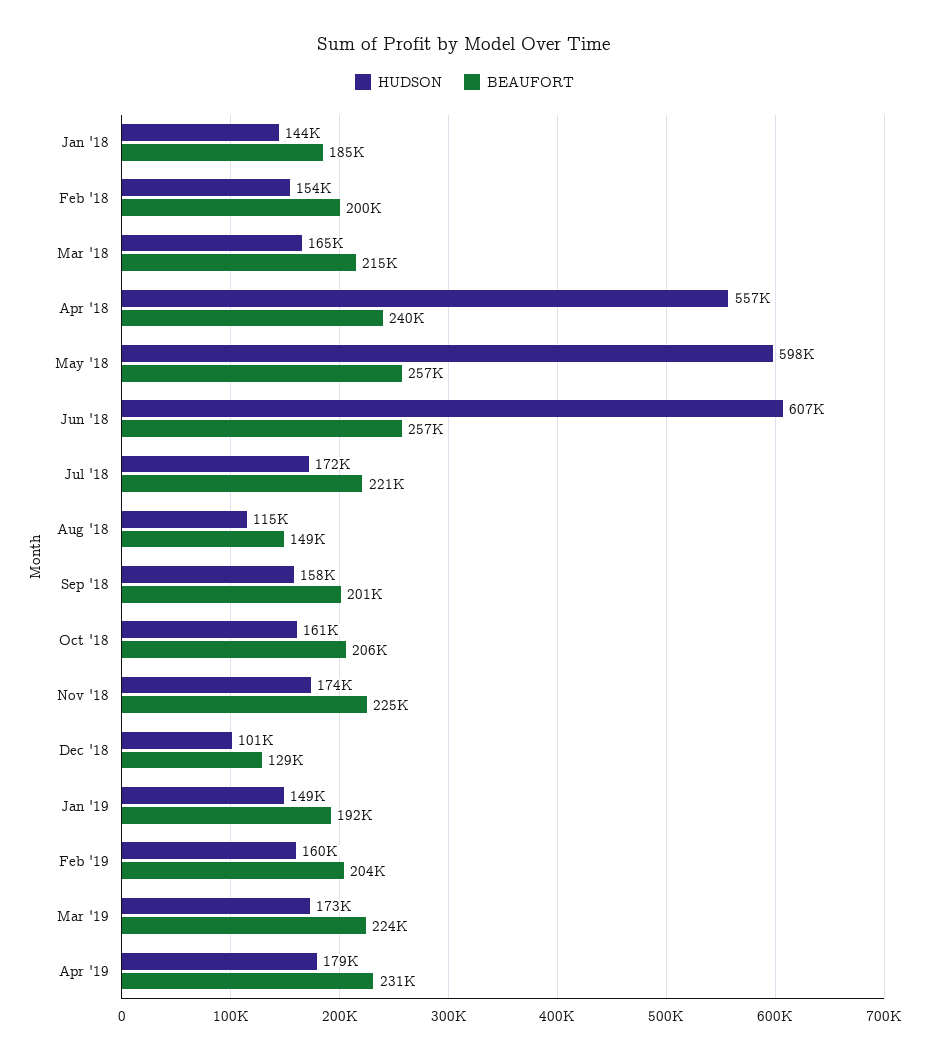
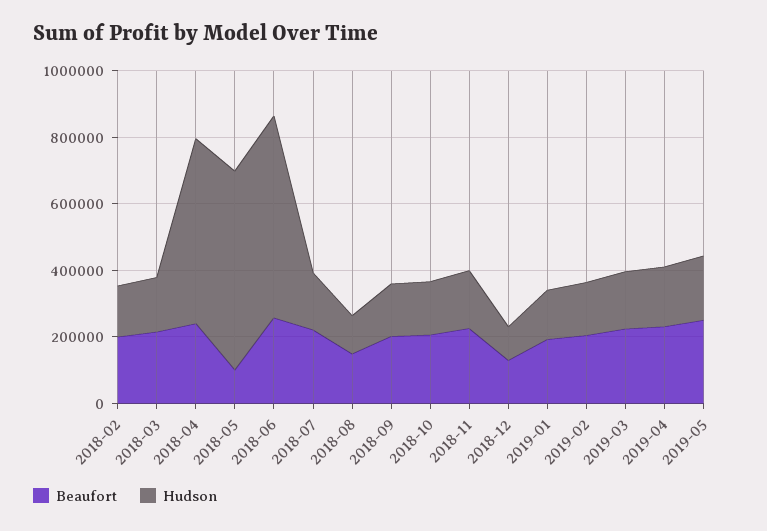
HUDSON, Jan '18: 144000 -> none
BEAUFORT, Jan '18: 185000 -> none
BEAUFORT, May '18: 257000 -> 100000
BEAUFORT, 2019-05: none -> 250000
HUDSON, 2019-05: none -> 200000

